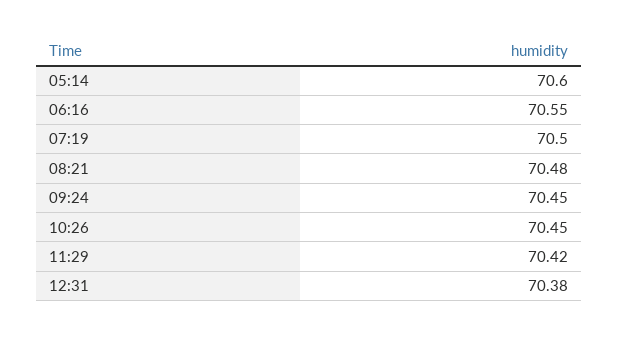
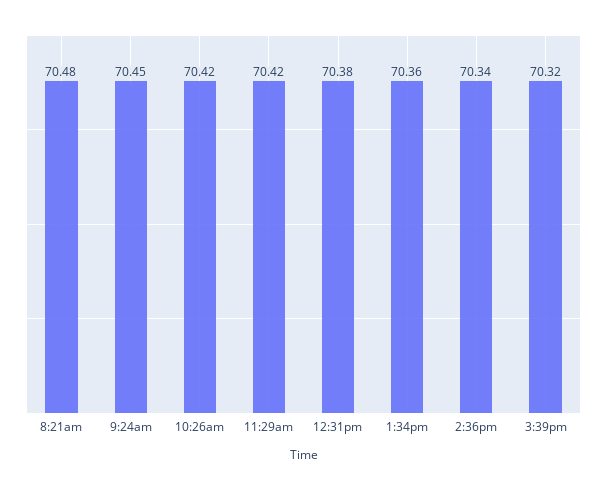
05:14: 70.6 -> none
06:16: 70.55 -> none
07:19: 70.5 -> none
10:26: 70.45 -> 70.42
1:34pm: none -> 70.36
2:36pm: none -> 70.34
3:39pm: none -> 70.32

